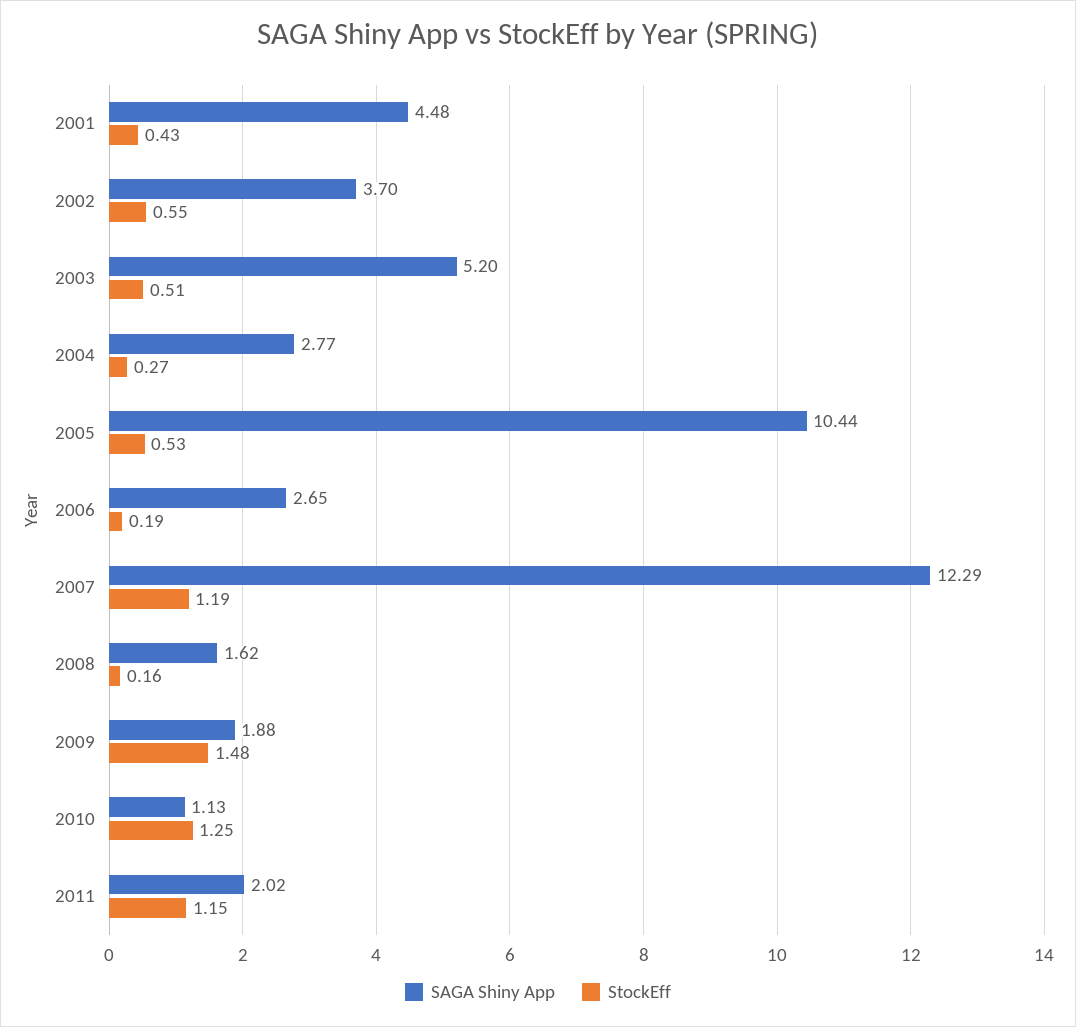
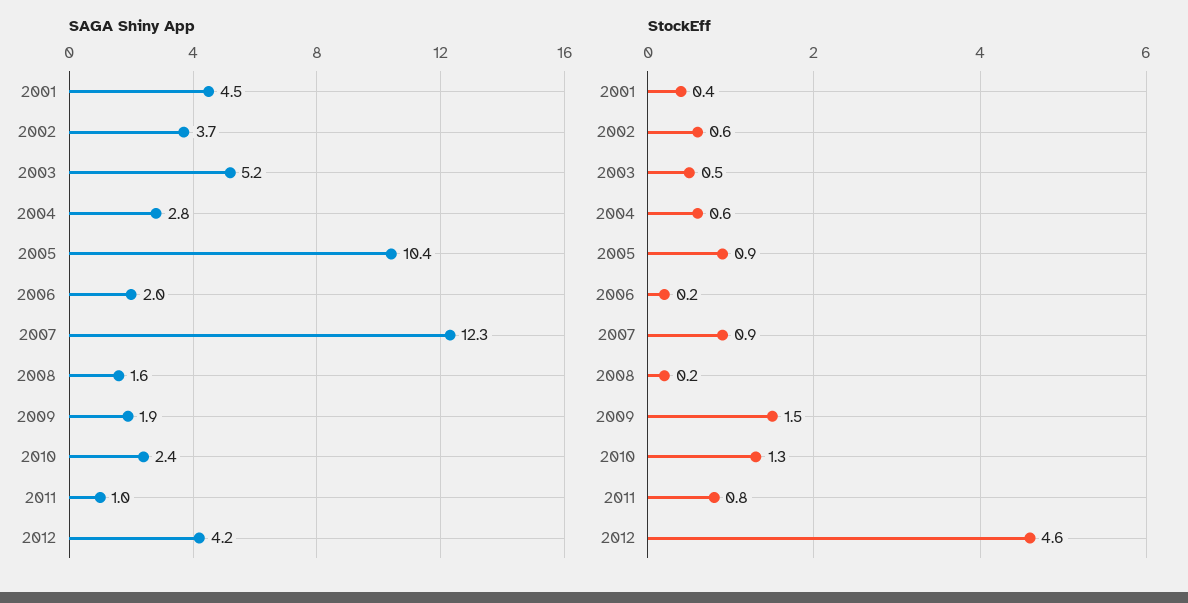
StockEff, 2004: 0.27 -> 0.6
StockEff, 2005: 0.53 -> 0.9
SAGA Shiny App, 2006: 2.65 -> 2
StockEff, 2007: 1.19 -> 0.9
SAGA Shiny App, 2010: 1.13 -> 2.4
SAGA Shiny App, 2011: 2.02 -> 1
StockEff, 2011: 1.15 -> 0.8
SAGA Shiny App, 2012: none -> 4.2
StockEff, 2012: none -> 4.6

